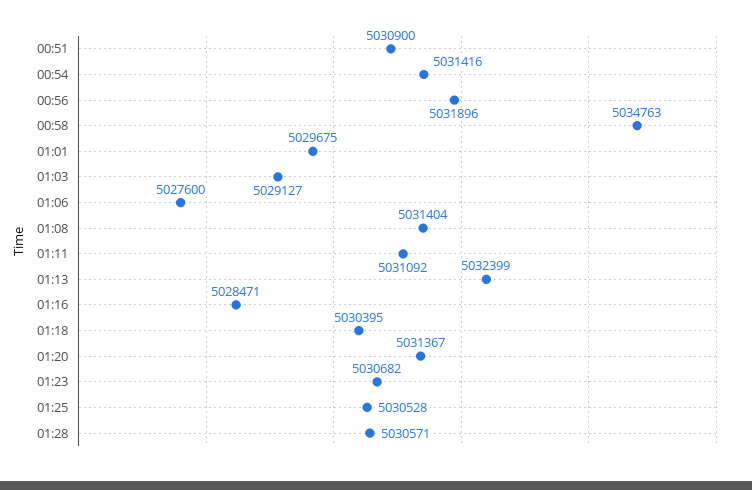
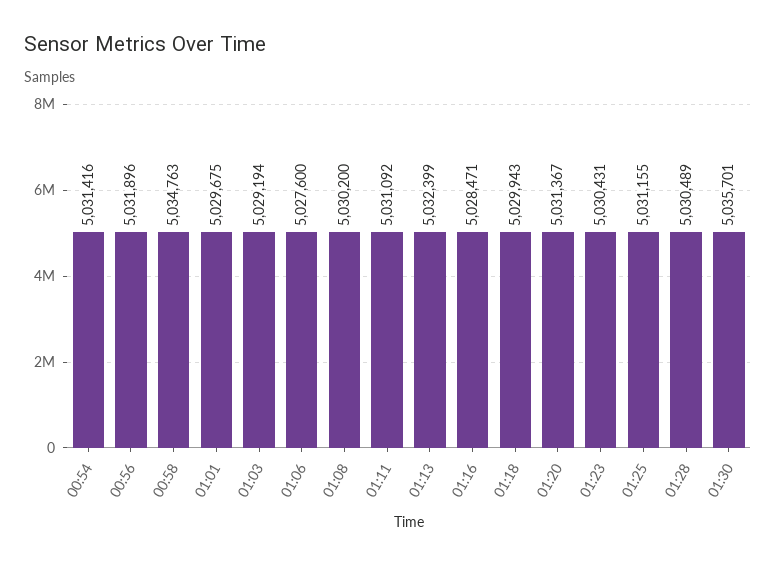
00:51: 5030900 -> none
01:03: 5029127 -> 5029194
01:08: 5031404 -> 5030200
01:18: 5030395 -> 5029943
01:23: 5030682 -> 5030431
01:25: 5030528 -> 5031155
01:28: 5030571 -> 5030489
01:30: none -> 5035701

